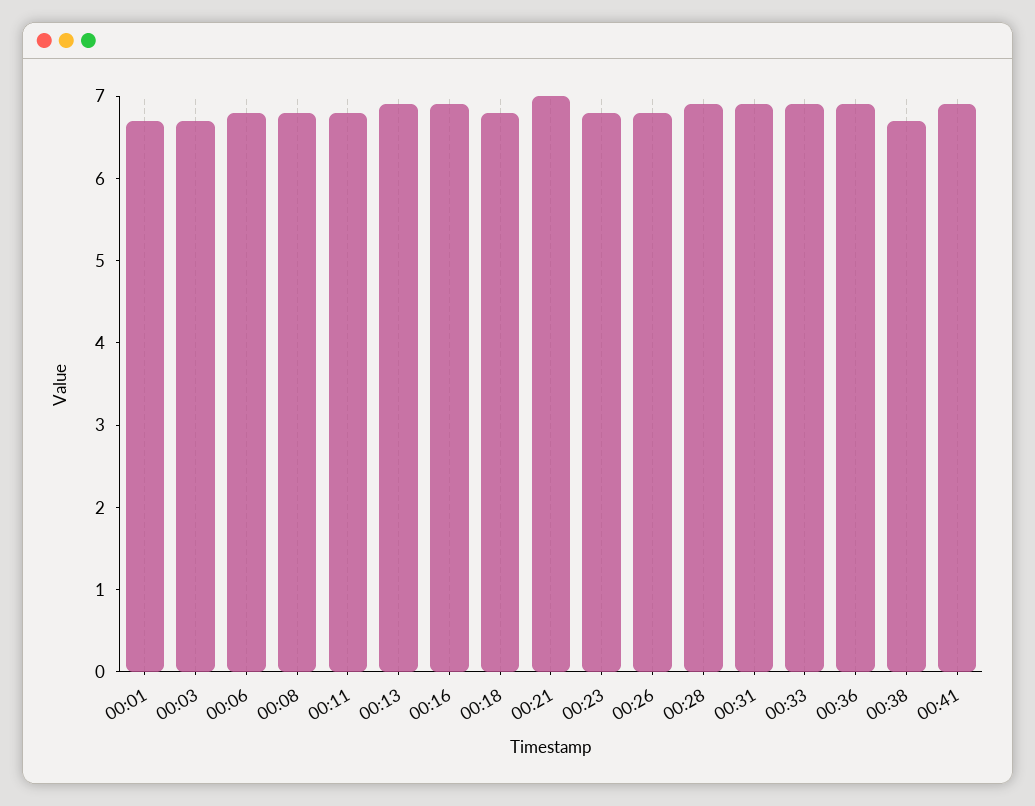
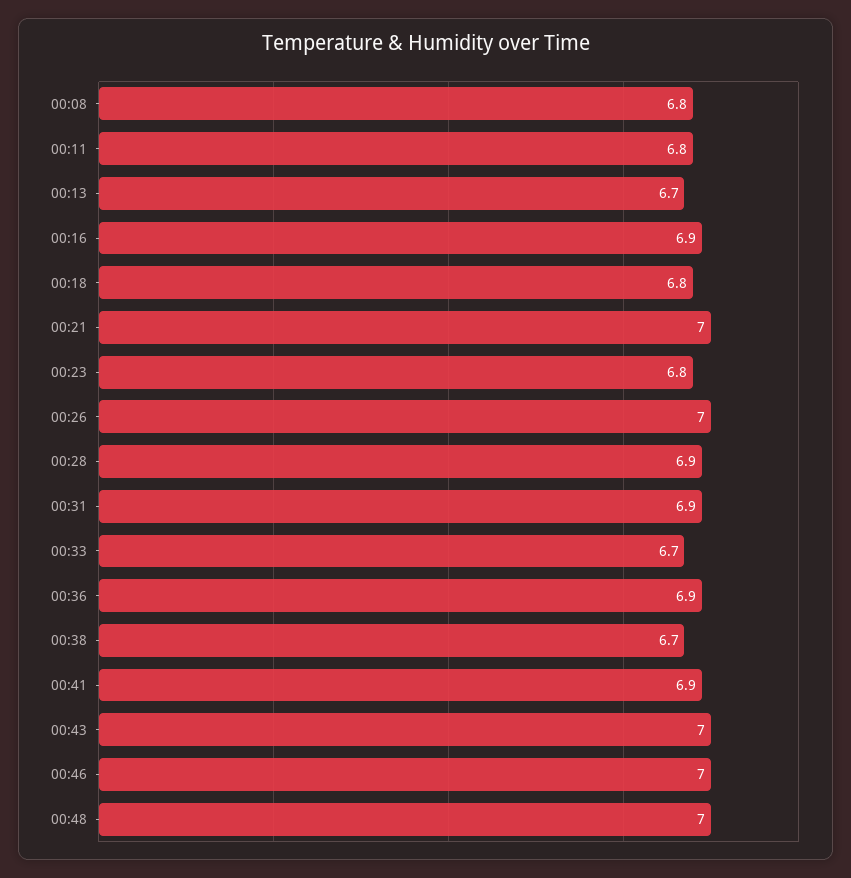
00:01: 6.7 -> none
00:03: 6.7 -> none
00:06: 6.8 -> none
00:13: 6.9 -> 6.7
00:26: 6.8 -> 7
00:33: 6.9 -> 6.7
00:43: none -> 7
00:46: none -> 7
00:48: none -> 7

